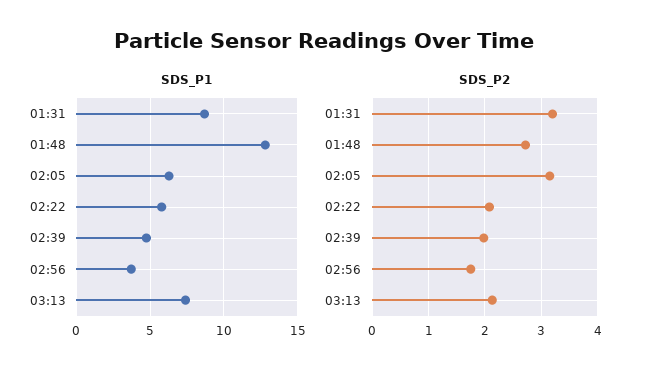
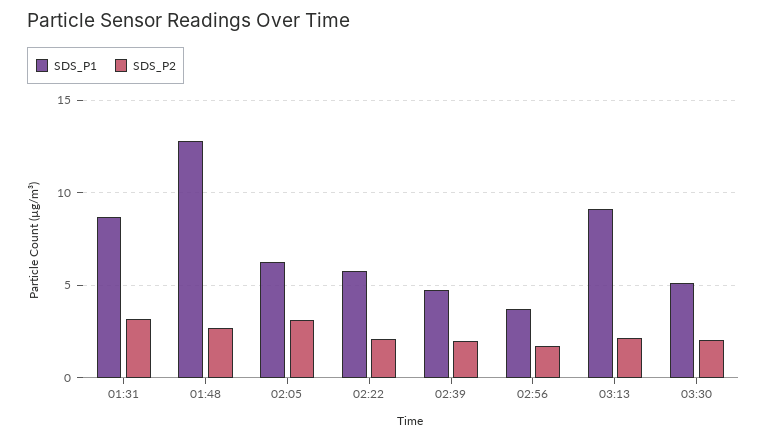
SDS_P1, 03:13: 7.5 -> 9
SDS_P1, 03:30: none -> 5
SDS_P2, 03:30: none -> 2

